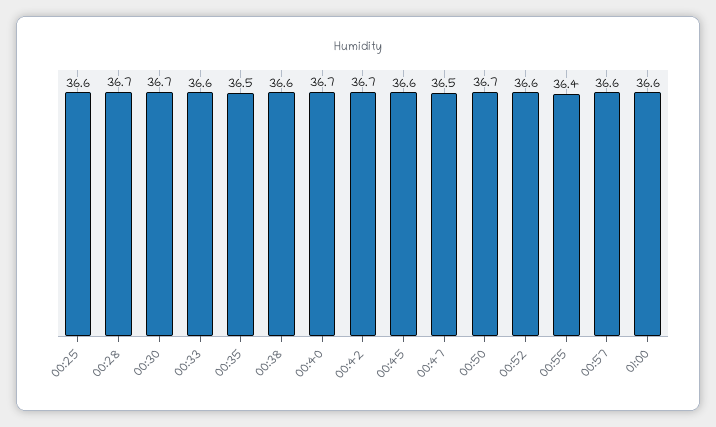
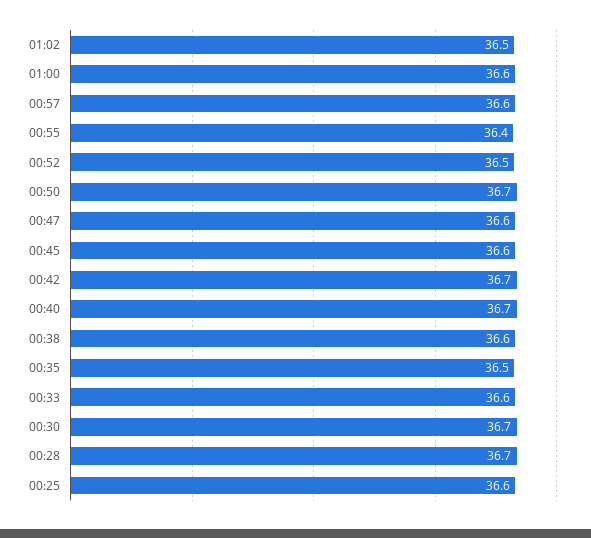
00:47: 36.5 -> 36.6
00:52: 36.6 -> 36.5
01:02: none -> 36.5

